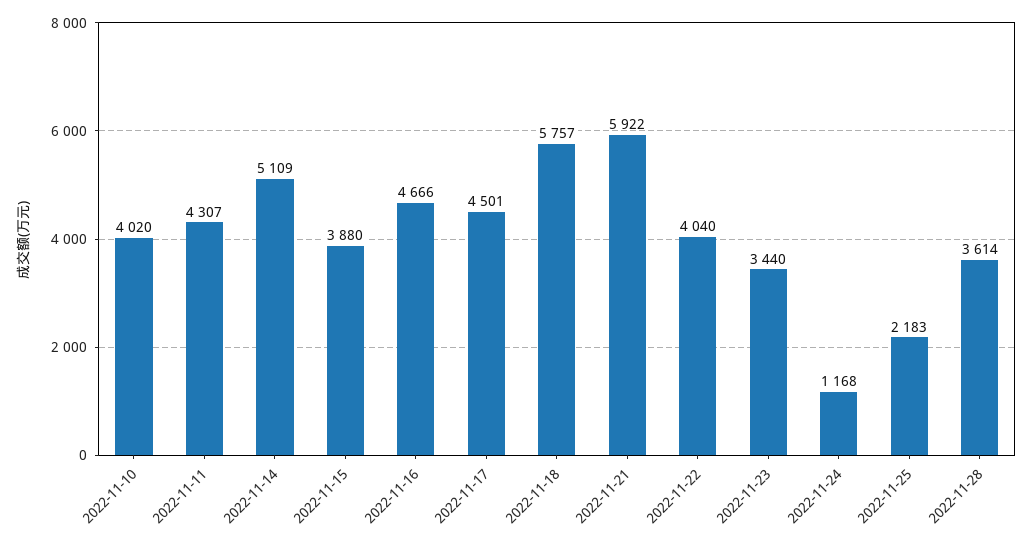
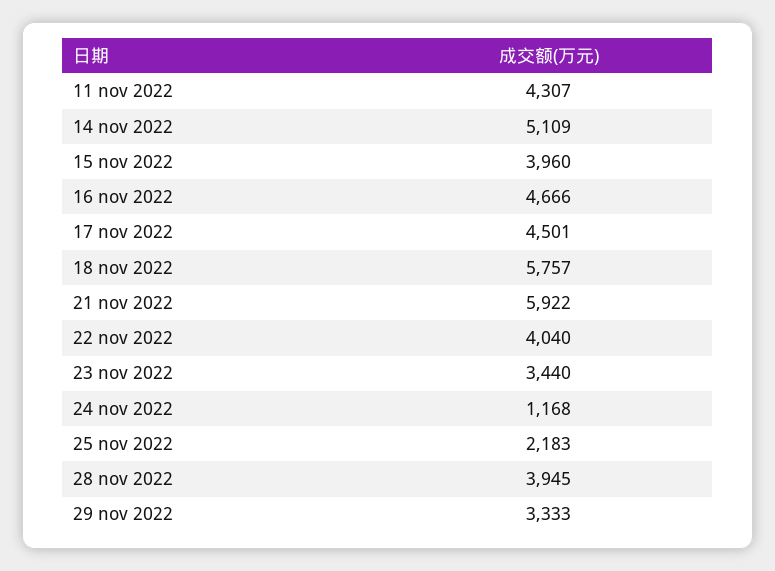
2022-11-10: 4020 -> none
2022-11-15: 3880 -> 3960
2022-11-28: 3614 -> 3945
29 nov 2022: none -> 3333

